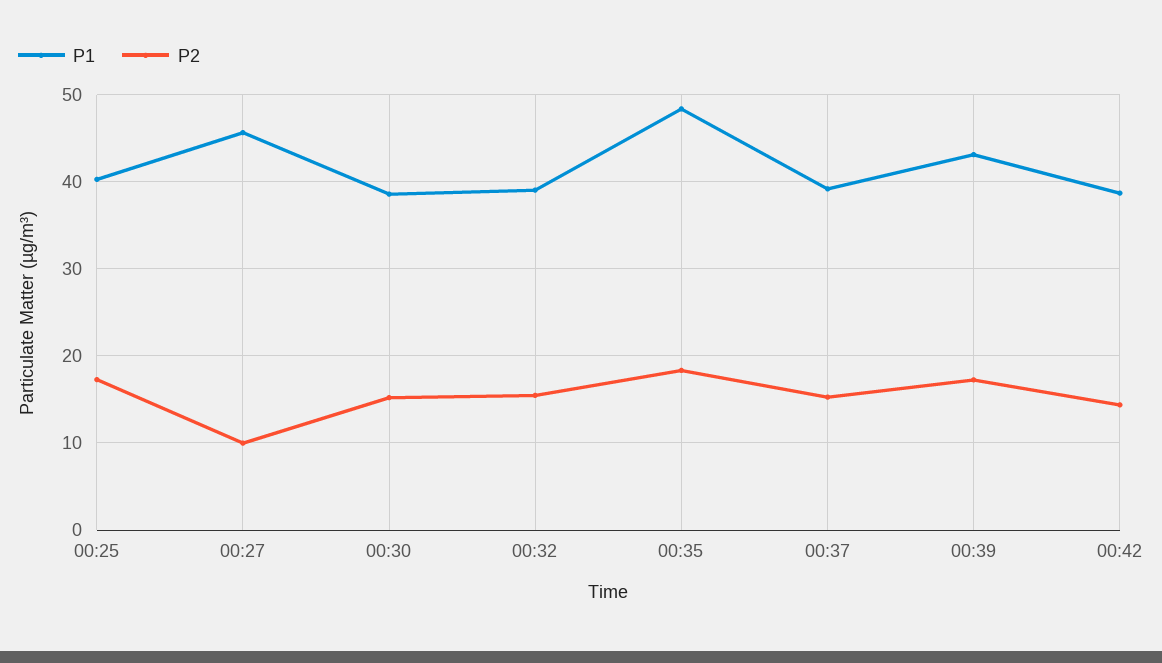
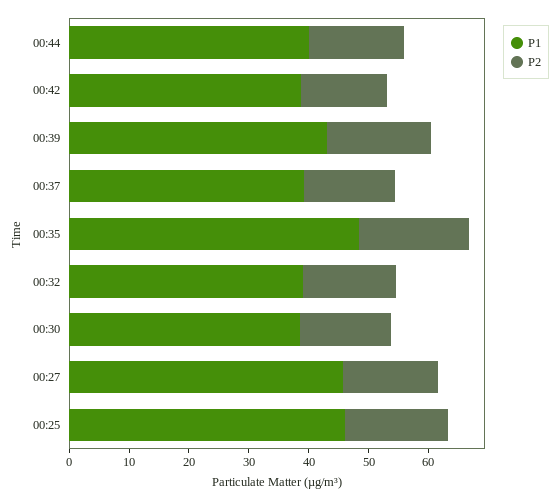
P1, 00:25: 40 -> 46
P2, 00:27: 10 -> 16
P1, 00:44: none -> 40
P2, 00:44: none -> 16

